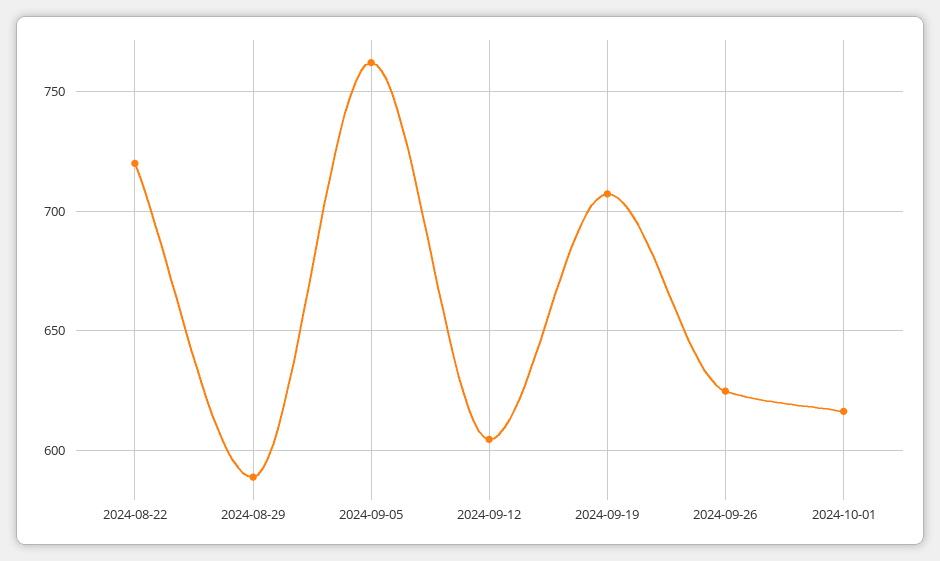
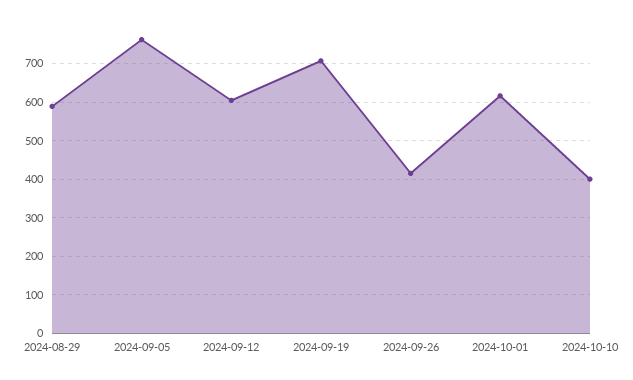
2024-08-22: 720 -> none
2024-09-26: 625 -> 420
2024-10-10: none -> 400

